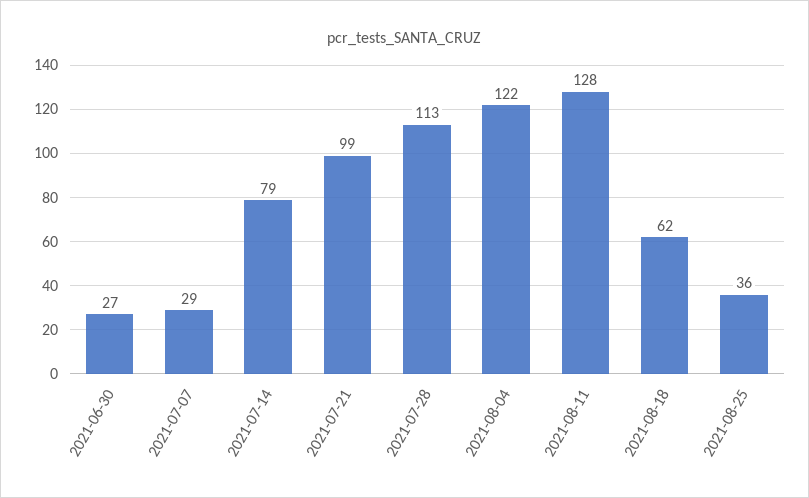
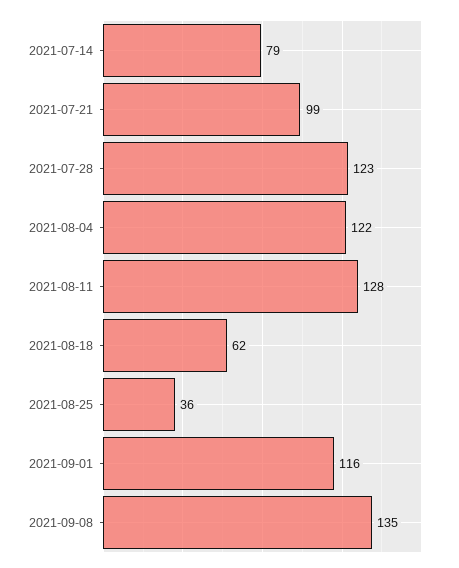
2021-06-30: 27 -> none
2021-07-07: 29 -> none
2021-07-28: 113 -> 123
2021-09-01: none -> 116
2021-09-08: none -> 135

